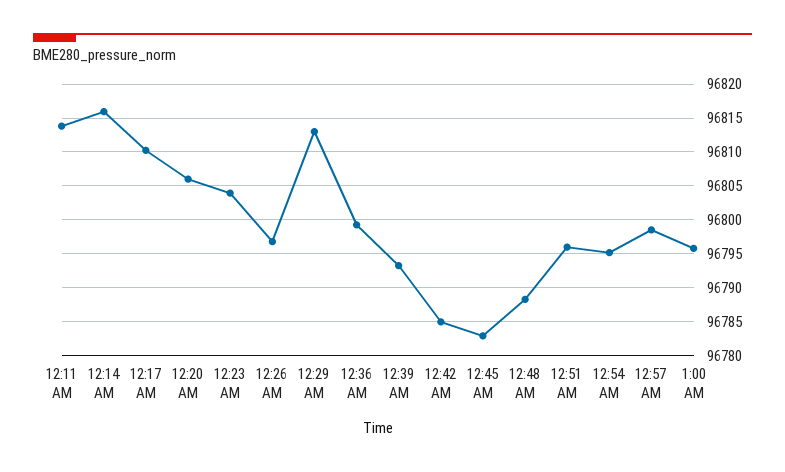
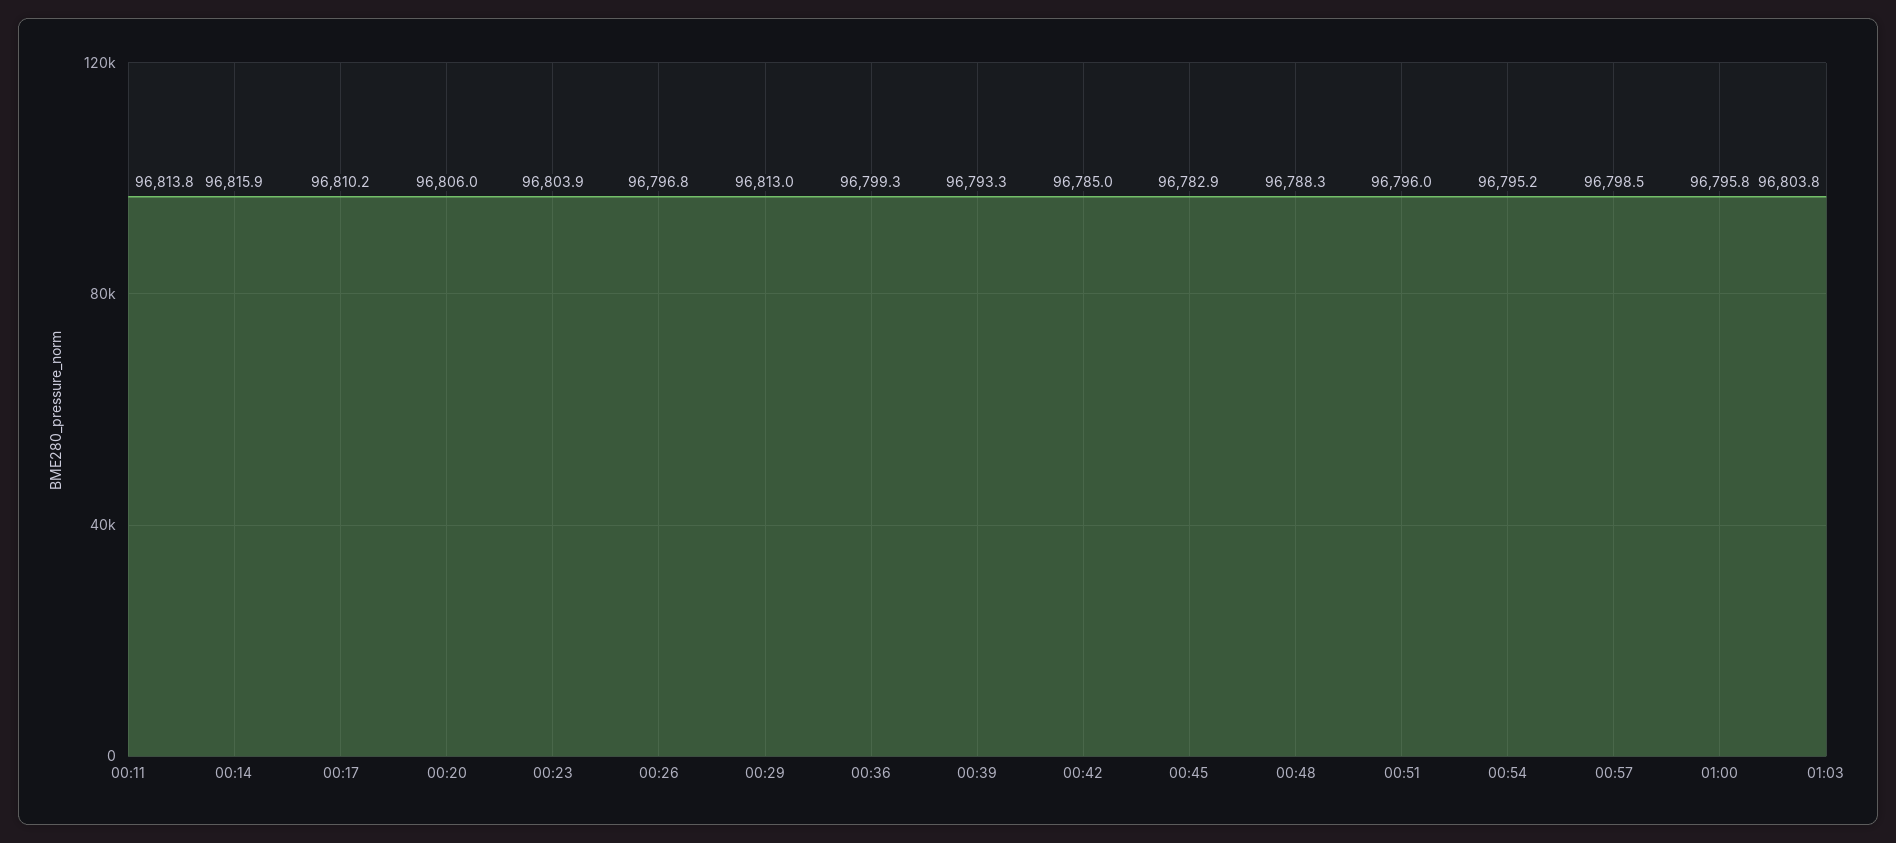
01:03: none -> 96803.8

